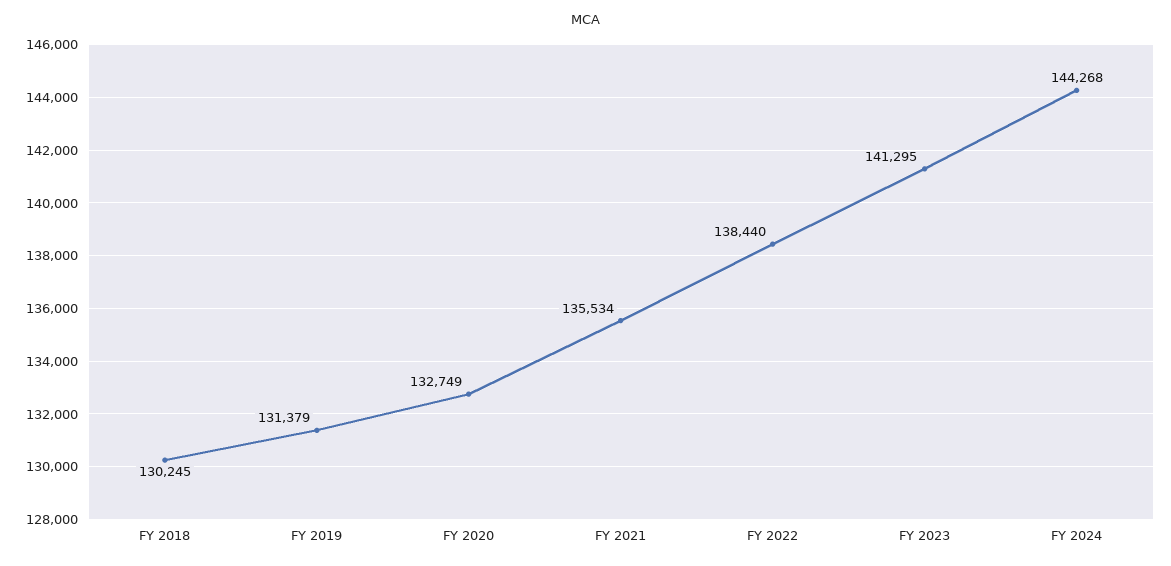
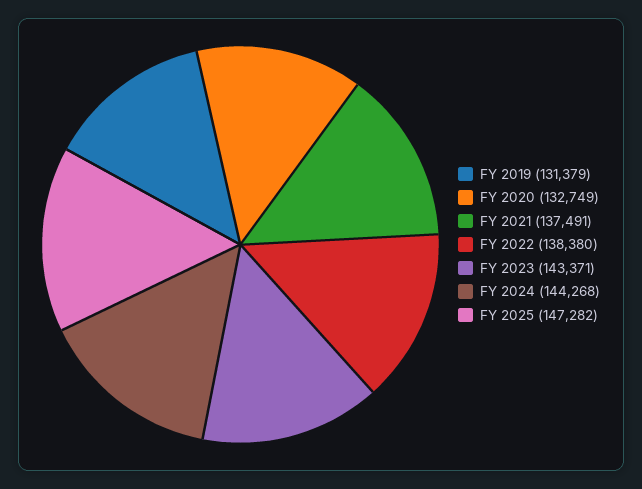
FY 2018: 130245 -> none
FY 2021: 135534 -> 137491
FY 2022: 138440 -> 138380
FY 2023: 141295 -> 143371
FY 2025: none -> 147282

